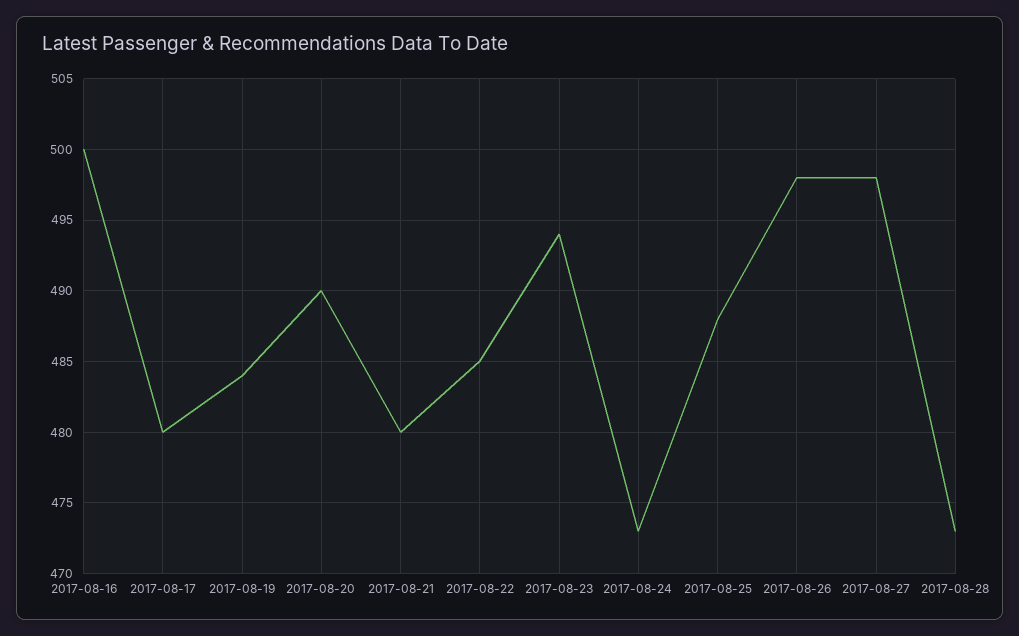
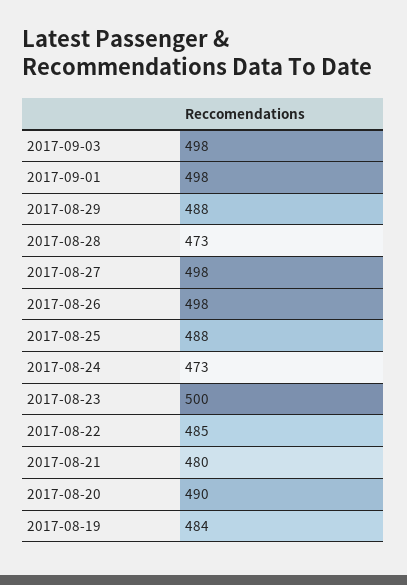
2017-08-16: 500 -> none
2017-08-17: 480 -> none
2017-08-23: 494 -> 500
2017-09-03: none -> 498
2017-09-01: none -> 498
2017-08-29: none -> 488

